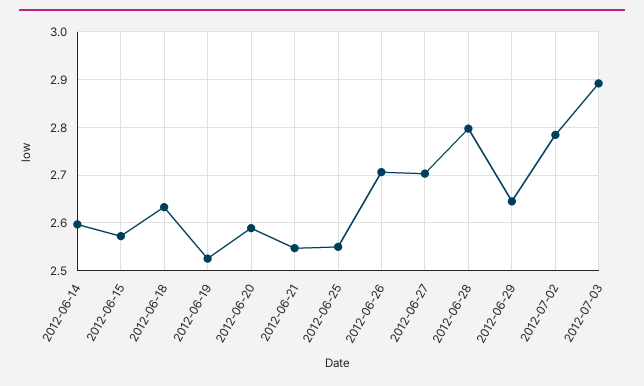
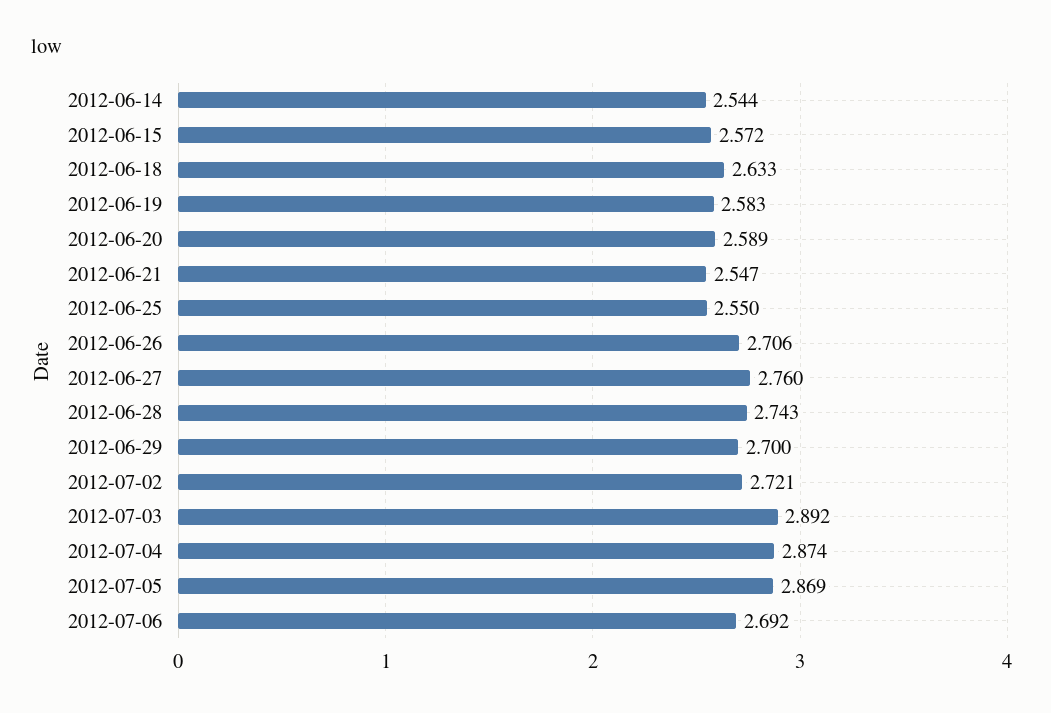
2012-06-14: 2.6 -> 2.544
2012-06-19: 2.52 -> 2.583
2012-06-27: 2.7 -> 2.76
2012-06-28: 2.8 -> 2.743
2012-06-29: 2.64 -> 2.7
2012-07-02: 2.78 -> 2.721
2012-07-04: none -> 2.874
2012-07-05: none -> 2.869
2012-07-06: none -> 2.692

